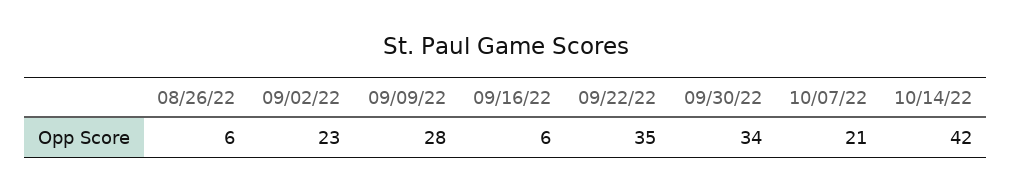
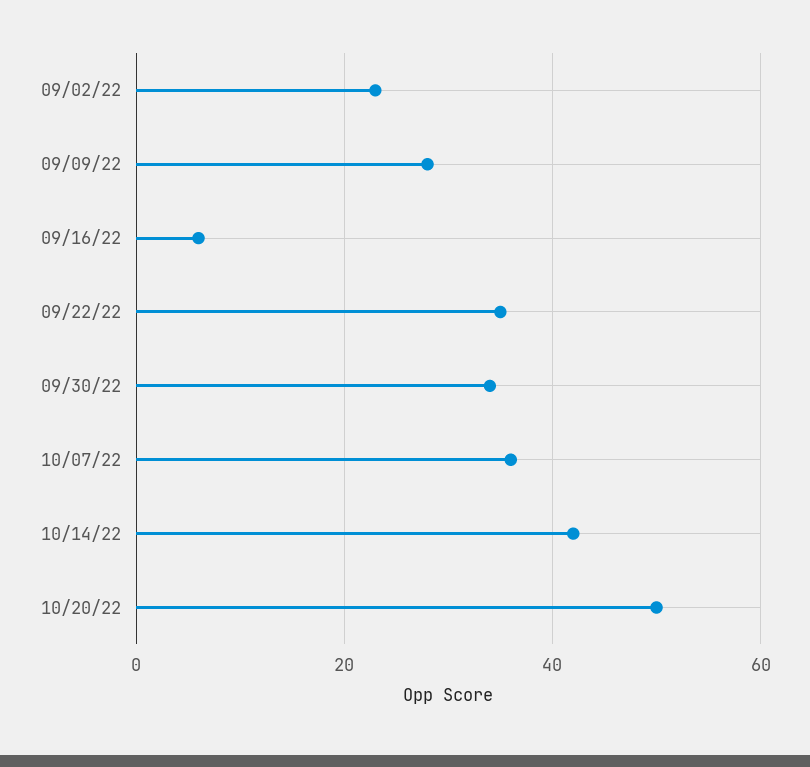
08/26/22: 6 -> none
10/07/22: 21 -> 35
10/20/22: none -> 50

